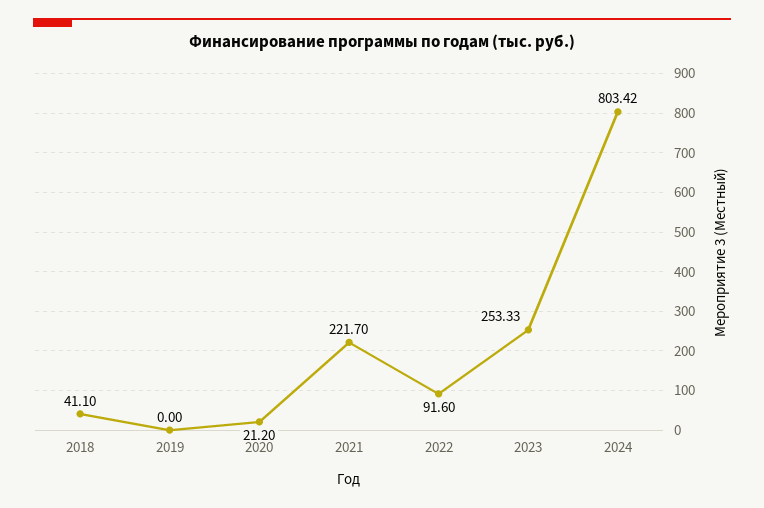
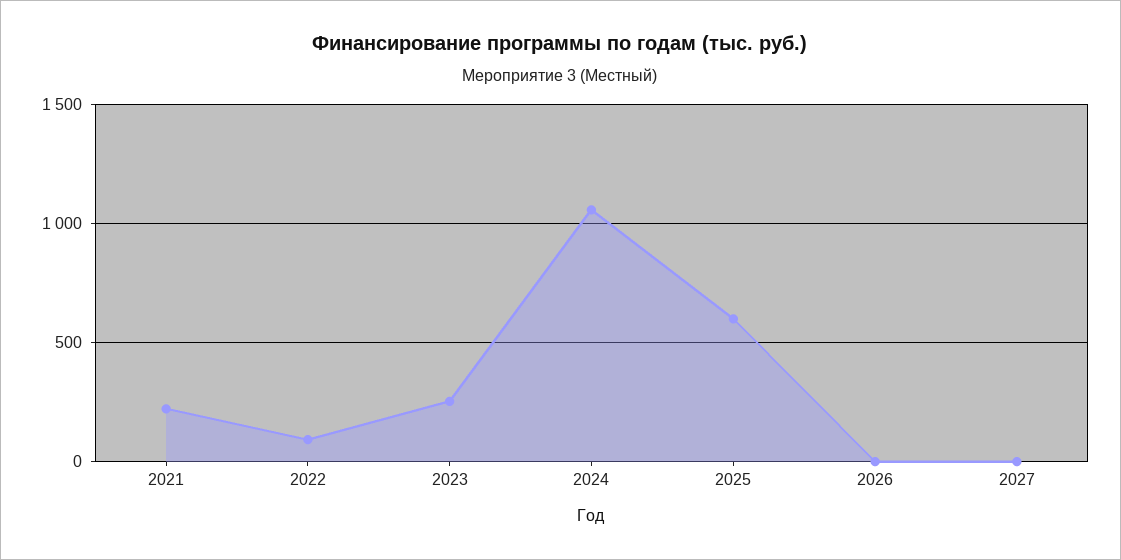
2018: 41.1 -> none
2019: 0 -> none
2020: 21.2 -> none
2024: 803.42 -> 1050
2025: none -> 600
2026: none -> 0
2027: none -> 0

